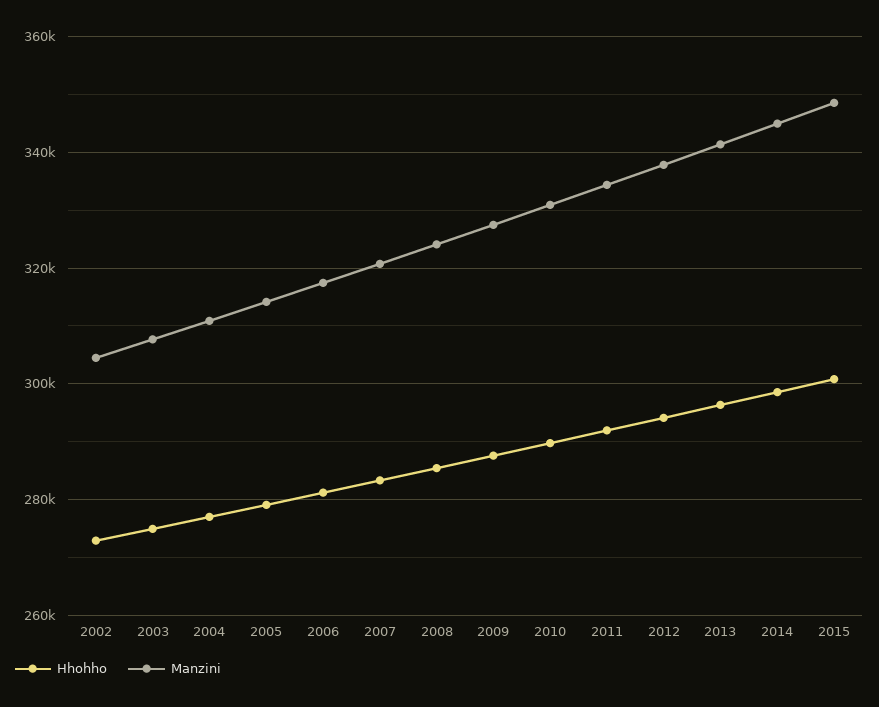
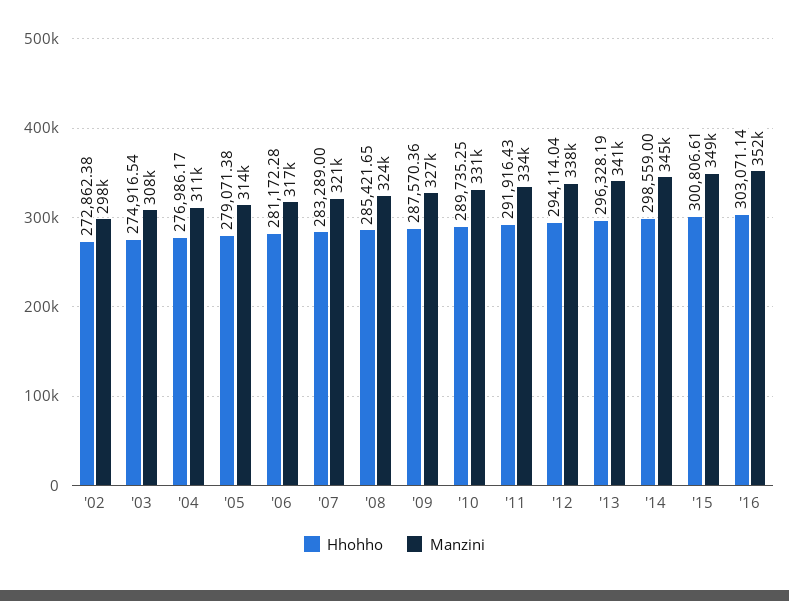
Manzini, 2002: 304000 -> 298000
Hhohho, '16: none -> 303071.14
Manzini, '16: none -> 352000

